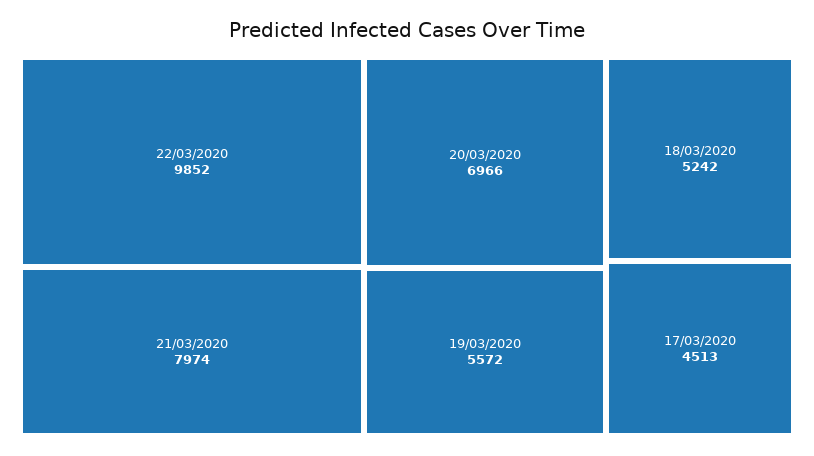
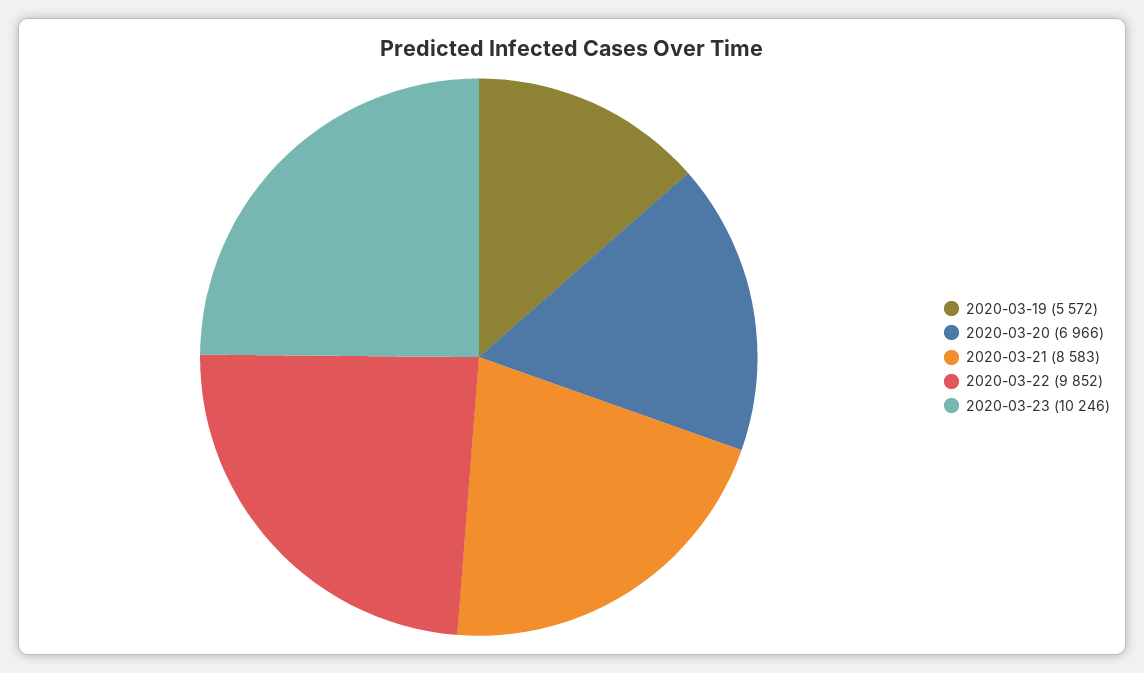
21/03/2020: 7974 -> 8583
18/03/2020: 5242 -> none
17/03/2020: 4513 -> none
2020-03-23: none -> 10246

